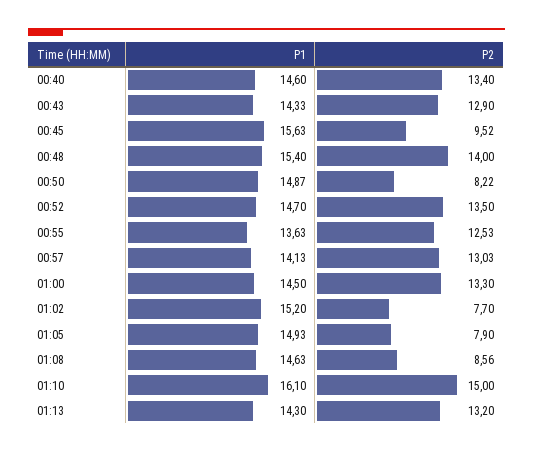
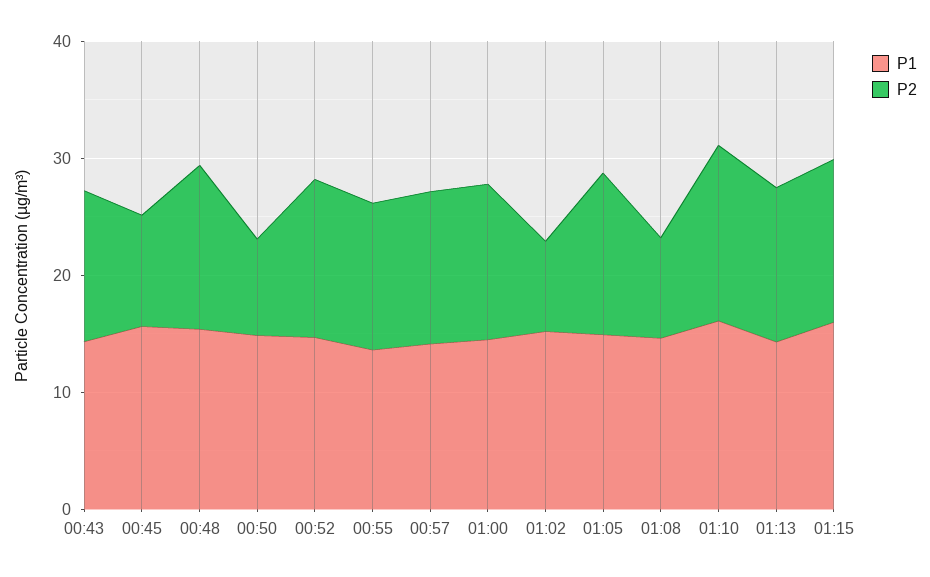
P1, 00:40: 14.6 -> none
P2, 00:40: 13.4 -> none
P2, 01:05: 7.9 -> 14
P1, 01:15: none -> 16
P2, 01:15: none -> 14

